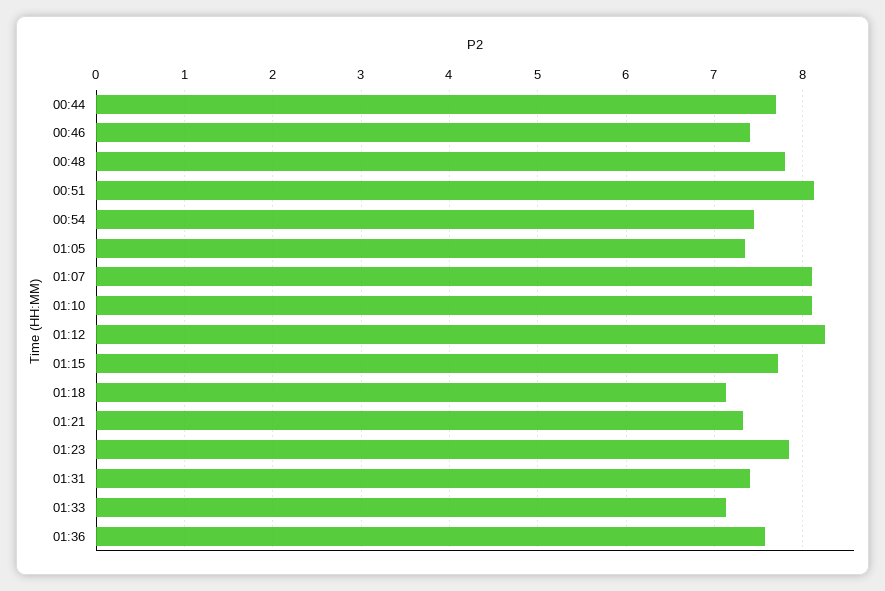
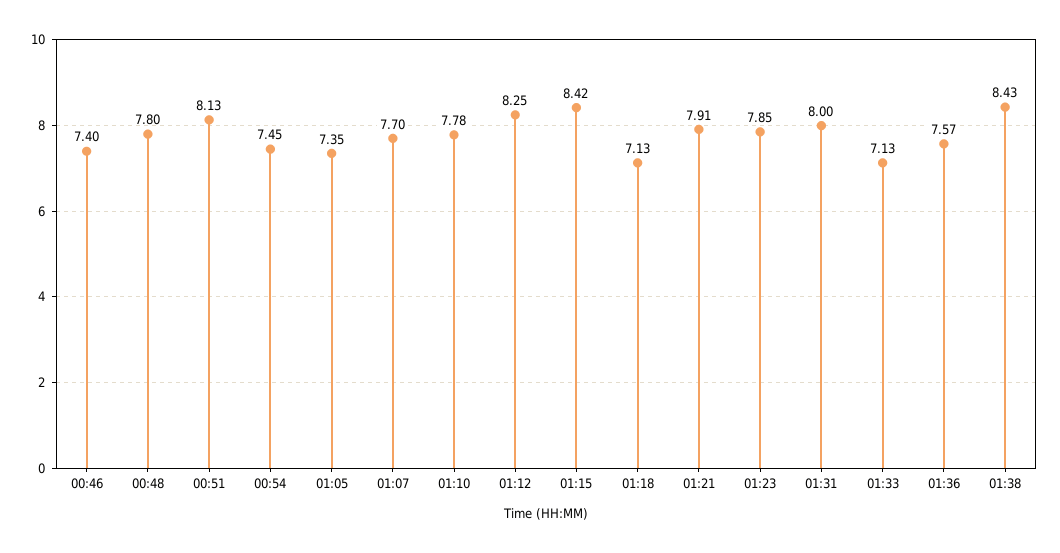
00:44: 7.7 -> none
01:07: 8.1 -> 7.7
01:10: 8.1 -> 7.78
01:15: 7.7 -> 8.42
01:21: 7.3 -> 7.91
01:31: 7.4 -> 8
01:38: none -> 8.43

